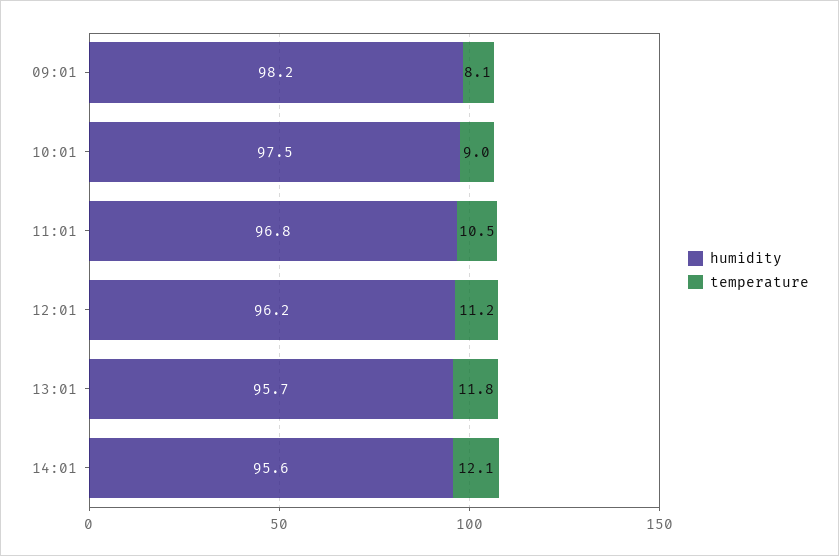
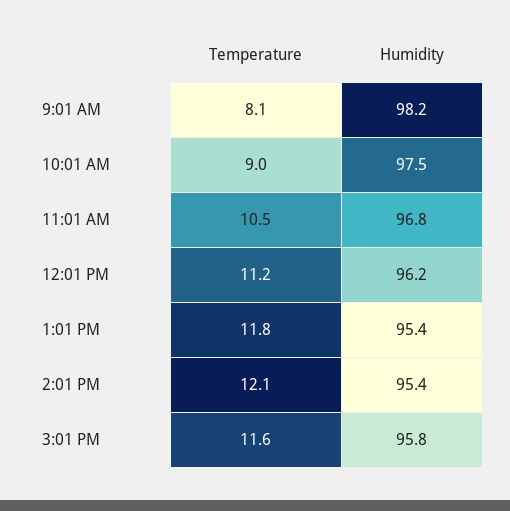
humidity, 13:01: 95.7 -> 95.4
humidity, 14:01: 95.6 -> 95.4
temperature, 3:01 PM: none -> 11.6
humidity, 3:01 PM: none -> 95.8

